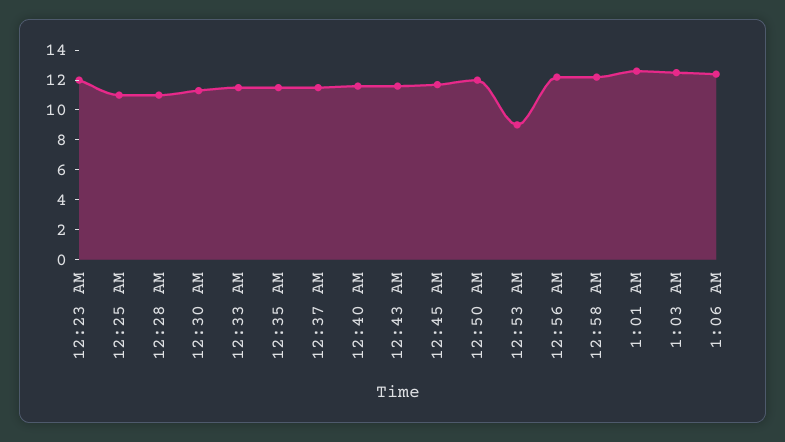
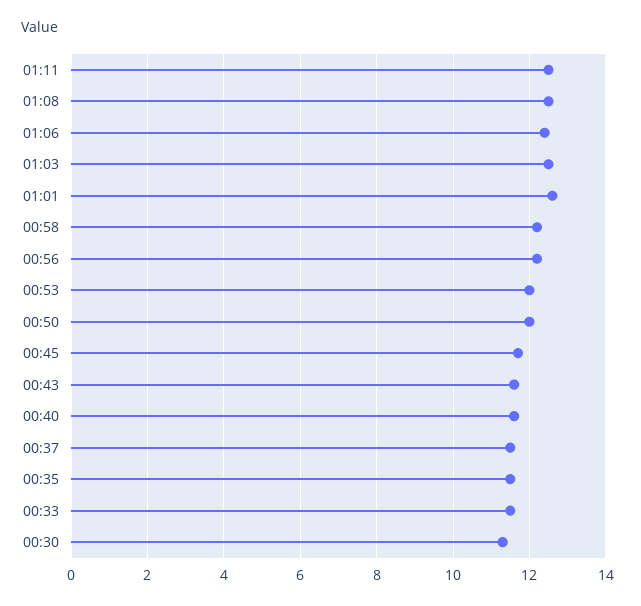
12:23 AM: 12 -> none
12:25 AM: 11 -> none
12:28 AM: 11 -> none
12:53 AM: 9 -> 12
01:11: none -> 12.5
01:08: none -> 12.5

